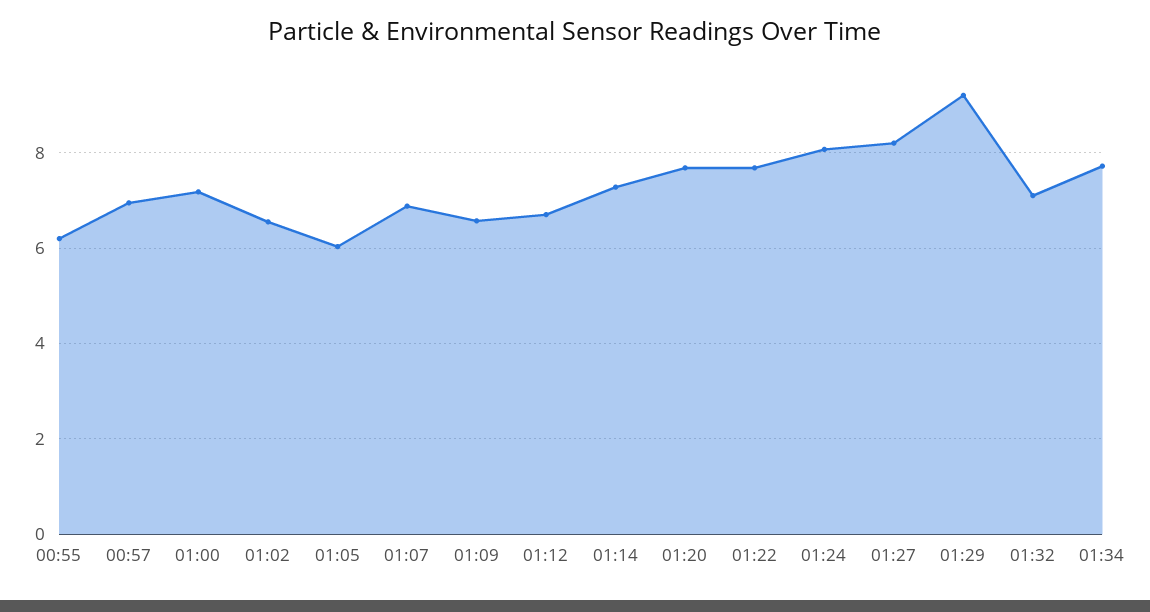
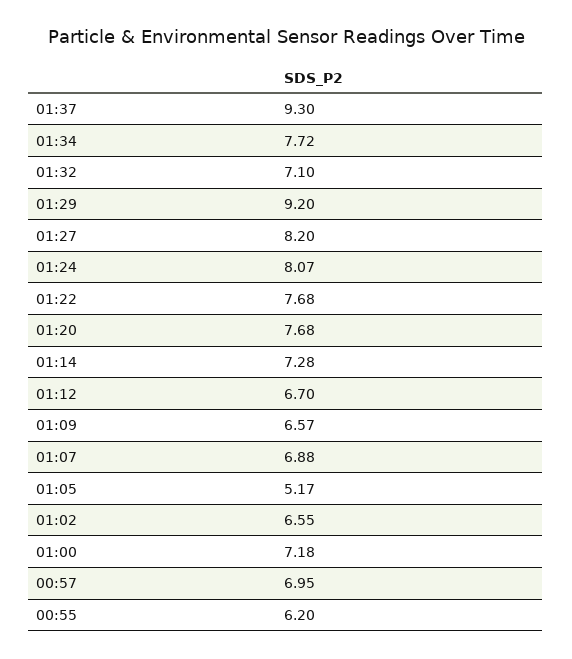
01:05: 6 -> 5.17
01:37: none -> 9.3

